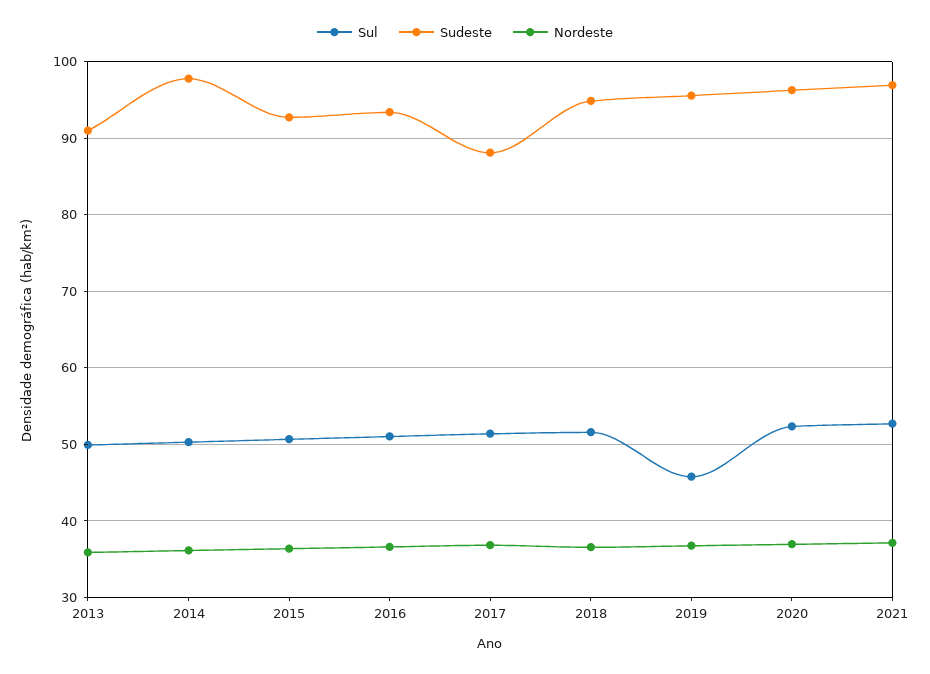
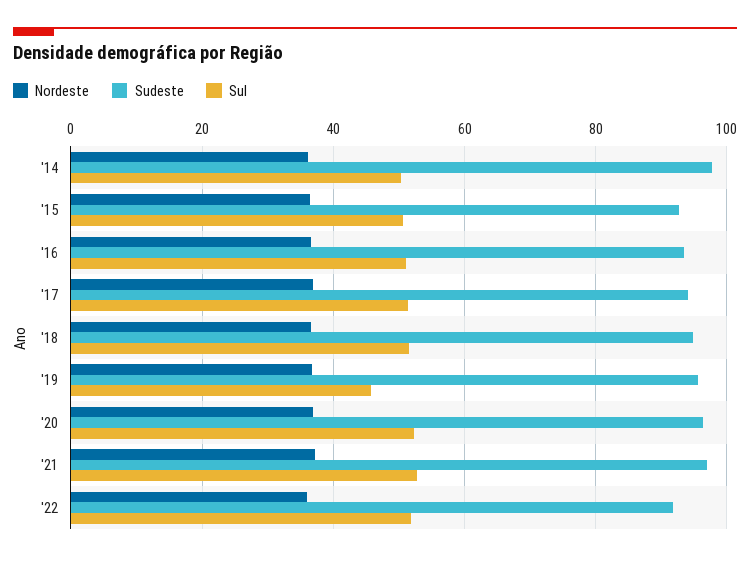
Sul, 2013: 50 -> none
Sudeste, 2013: 91 -> none
Nordeste, 2013: 36 -> none
Sudeste, 2017: 88 -> 94
Nordeste, '22: none -> 36
Sudeste, '22: none -> 92
Sul, '22: none -> 52

